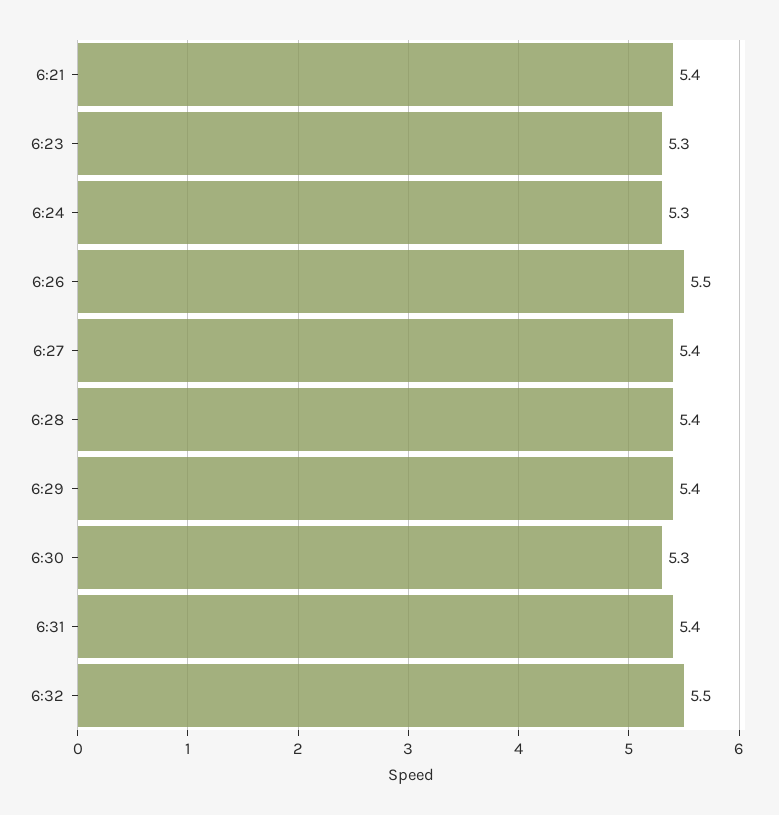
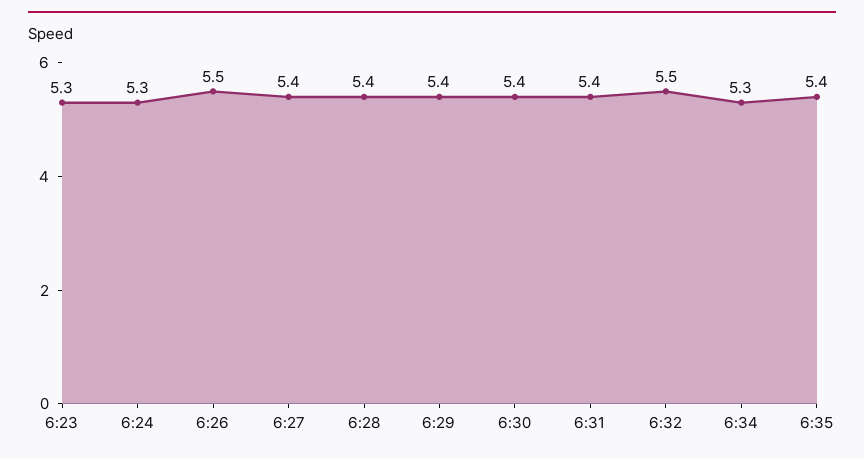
6:21: 5.4 -> none
6:30: 5.3 -> 5.4
6:34: none -> 5.3
6:35: none -> 5.4

